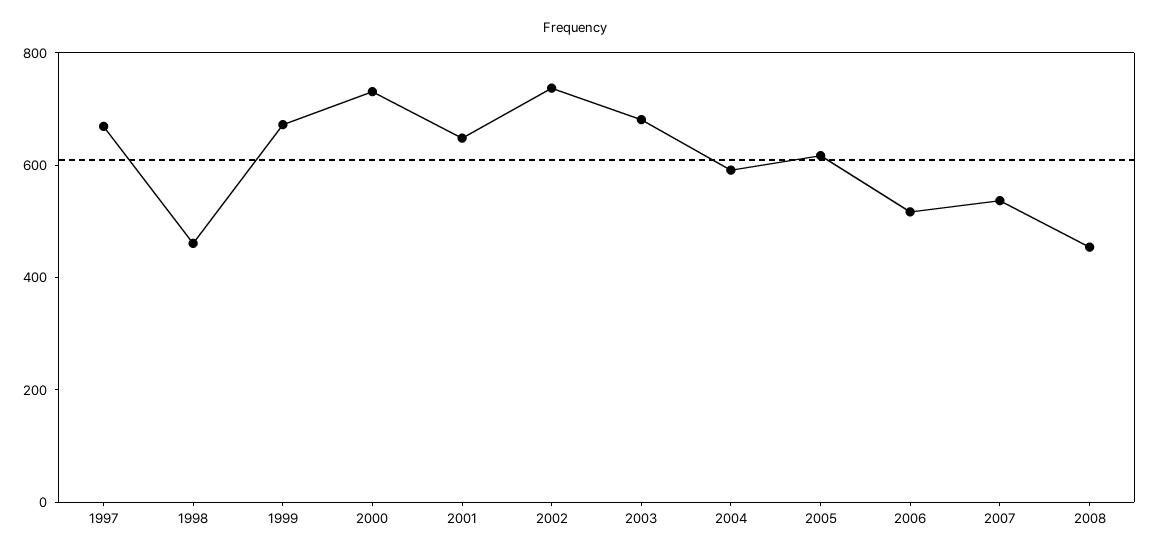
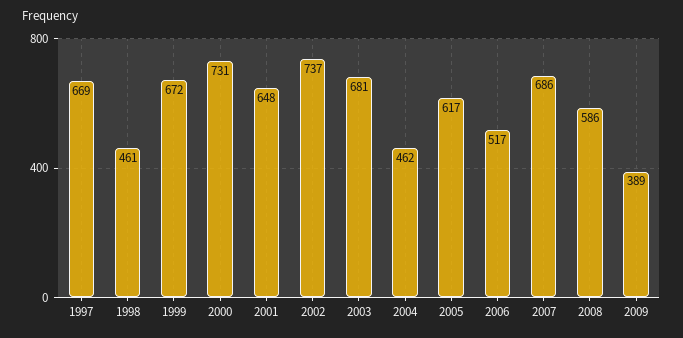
2004: 600 -> 462
2007: 550 -> 686
2008: 450 -> 586
2009: none -> 389

